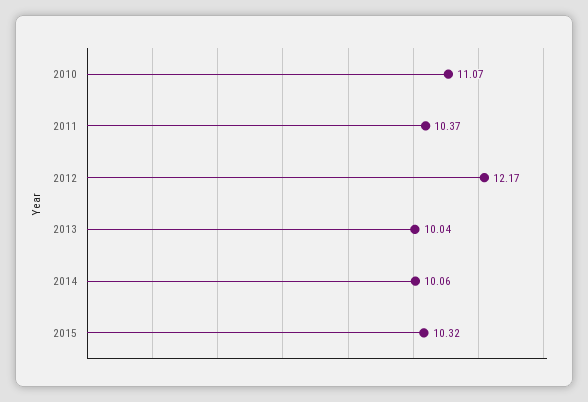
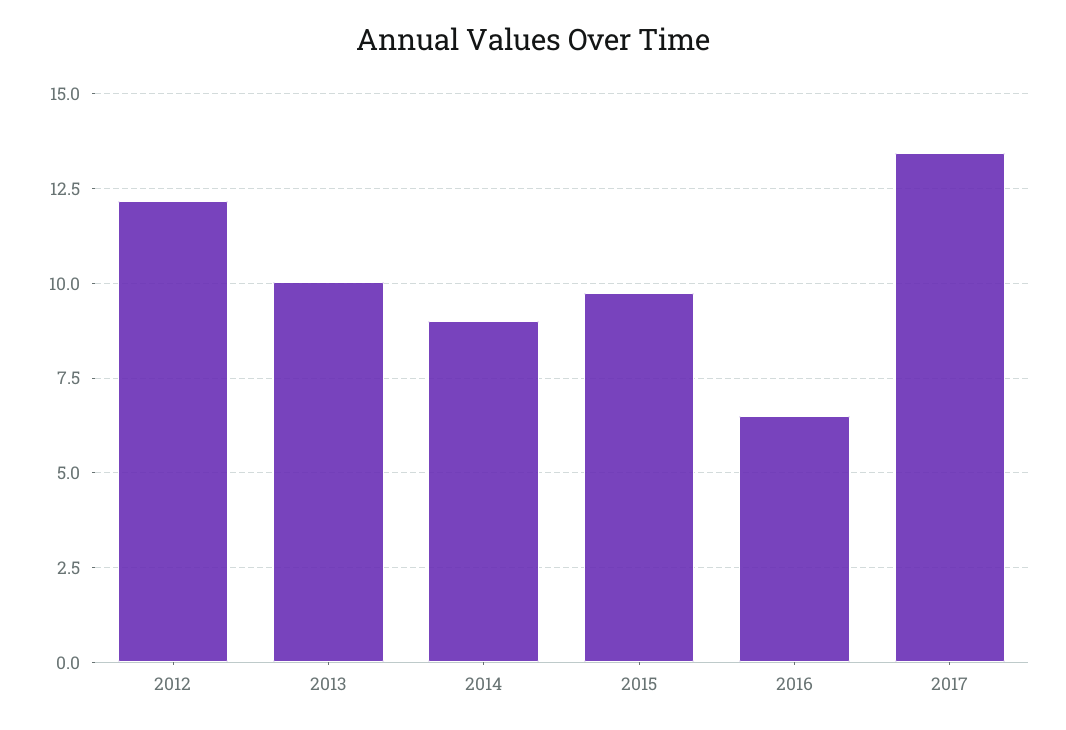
2010: 11.07 -> none
2011: 10.37 -> none
2014: 10.06 -> 9
2015: 10.32 -> 9.75
2016: none -> 6.5
2017: none -> 13.5

